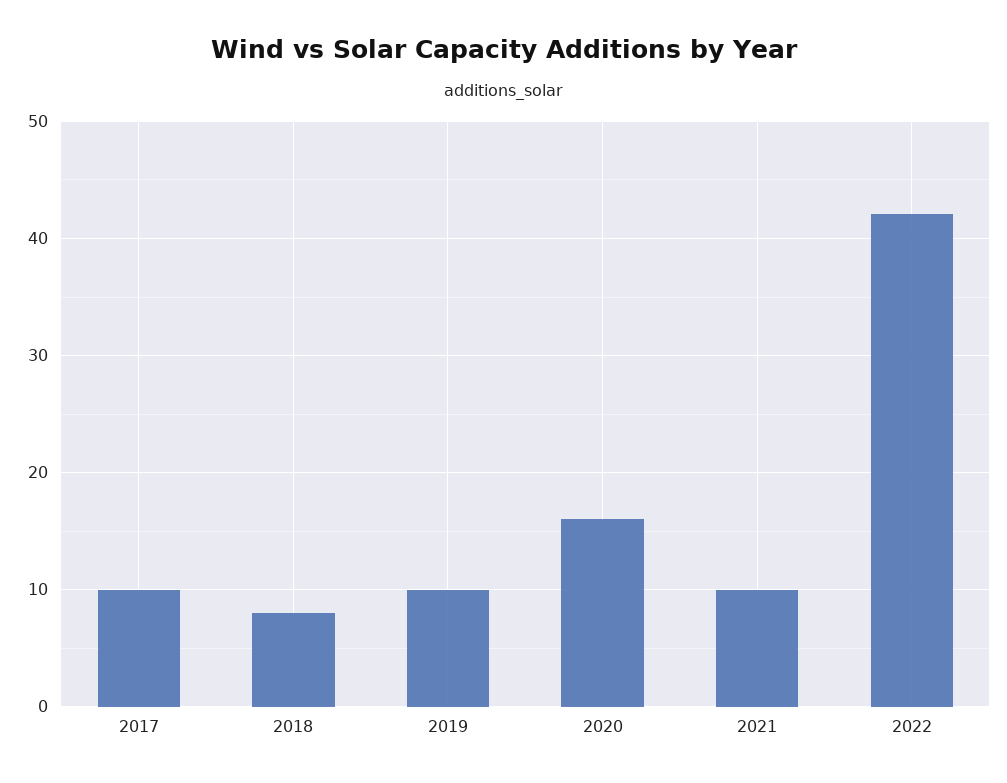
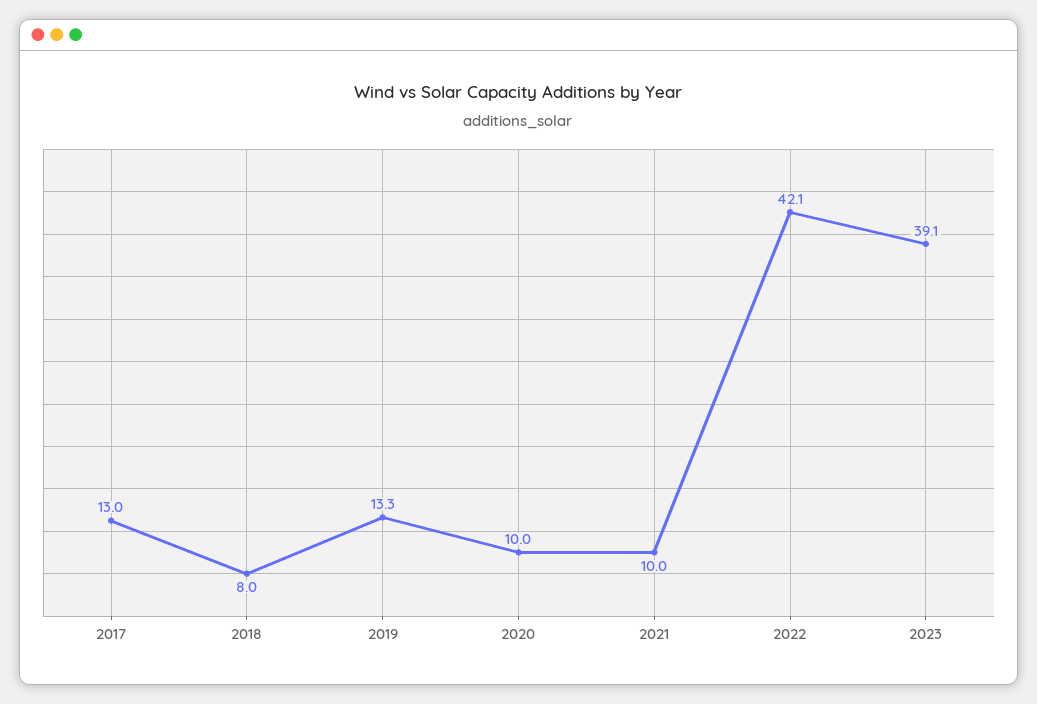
2017: 10 -> 13
2019: 10 -> 13.3
2020: 16 -> 10
2023: none -> 39.1

